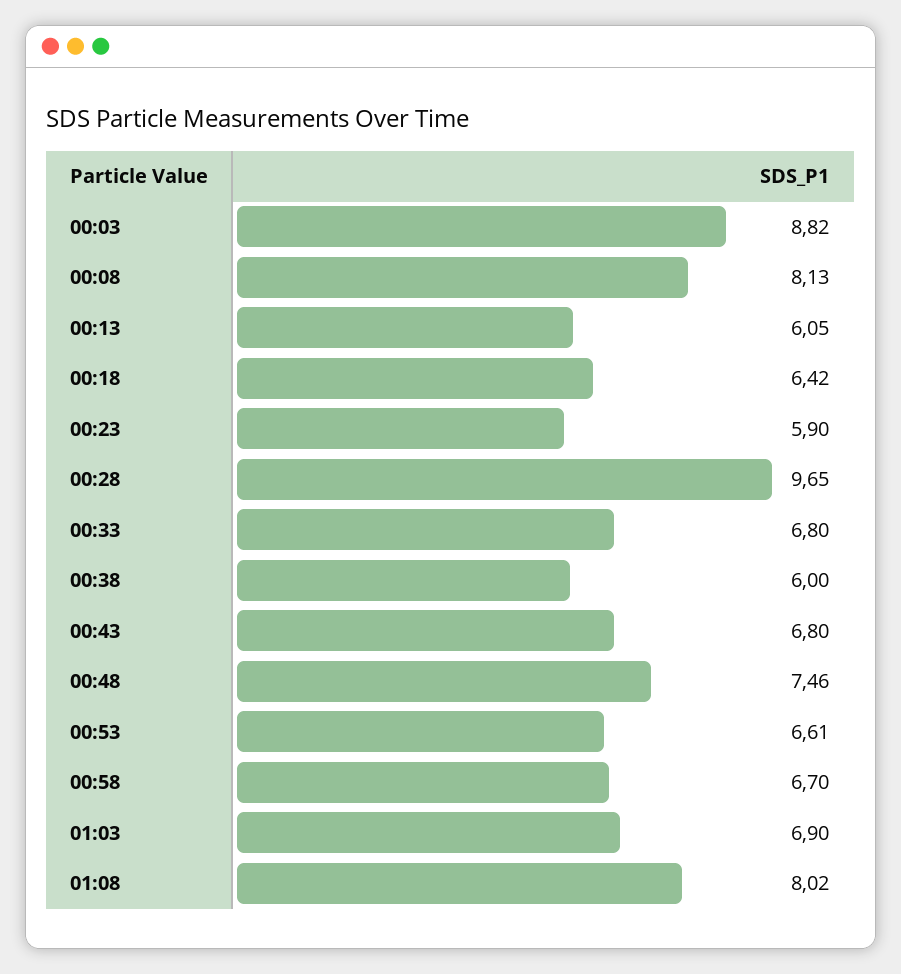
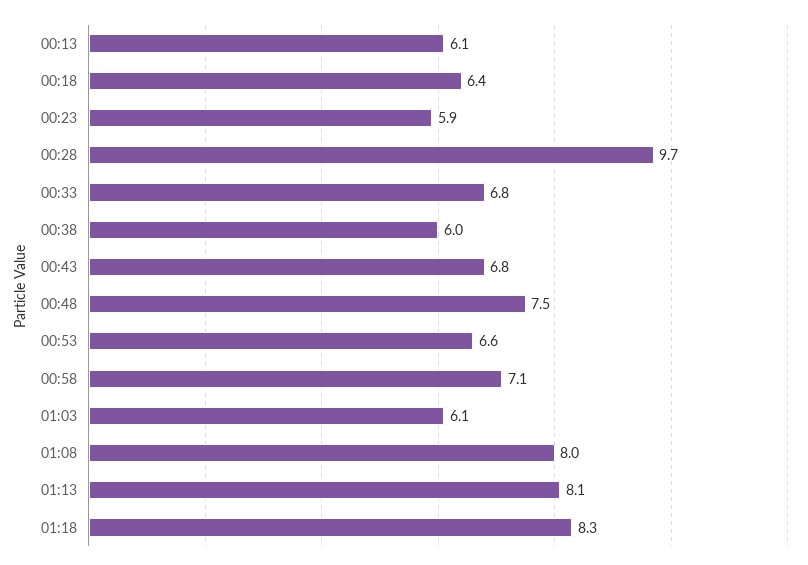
00:03: 8.82 -> none
00:08: 8.13 -> none
00:58: 6.7 -> 7.1
01:03: 6.9 -> 6.1
01:13: none -> 8.1
01:18: none -> 8.3

